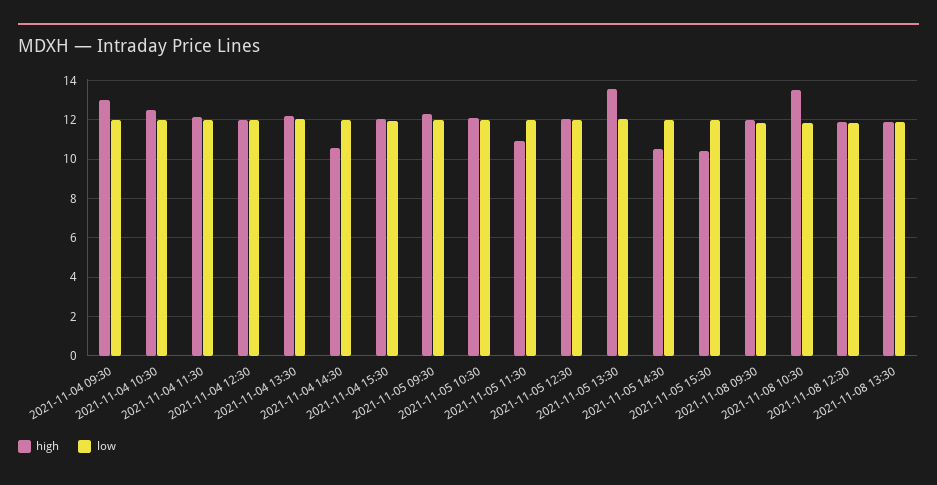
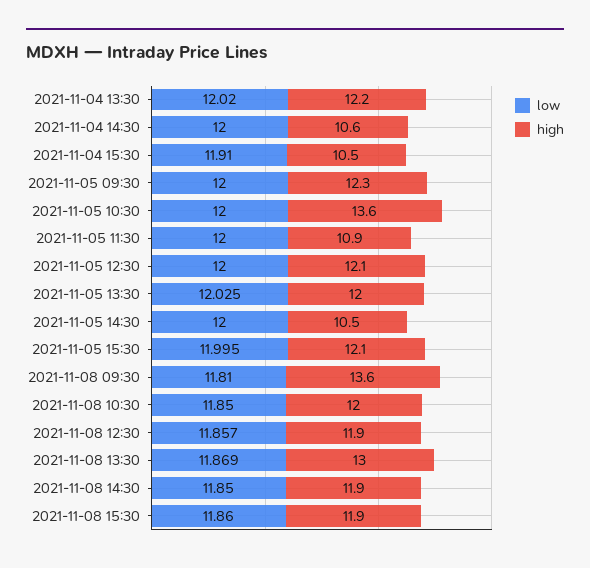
high, 2021-11-04 09:30: 13 -> none
low, 2021-11-04 09:30: 12 -> none
high, 2021-11-04 10:30: 12.5 -> none
low, 2021-11-04 10:30: 12 -> none
high, 2021-11-04 11:30: 12 -> none
low, 2021-11-04 11:30: 12 -> none
high, 2021-11-04 12:30: 12 -> none
low, 2021-11-04 12:30: 12 -> none
high, 2021-11-04 15:30: 12 -> 10.5
high, 2021-11-05 10:30: 12 -> 13.6
high, 2021-11-05 13:30: 13.5 -> 12
high, 2021-11-05 15:30: 10.5 -> 12.1
high, 2021-11-08 09:30: 12 -> 13.6
high, 2021-11-08 10:30: 13.5 -> 12
high, 2021-11-08 13:30: 12 -> 13
low, 2021-11-08 14:30: none -> 11.85
high, 2021-11-08 14:30: none -> 11.9
low, 2021-11-08 15:30: none -> 11.86
high, 2021-11-08 15:30: none -> 11.9

